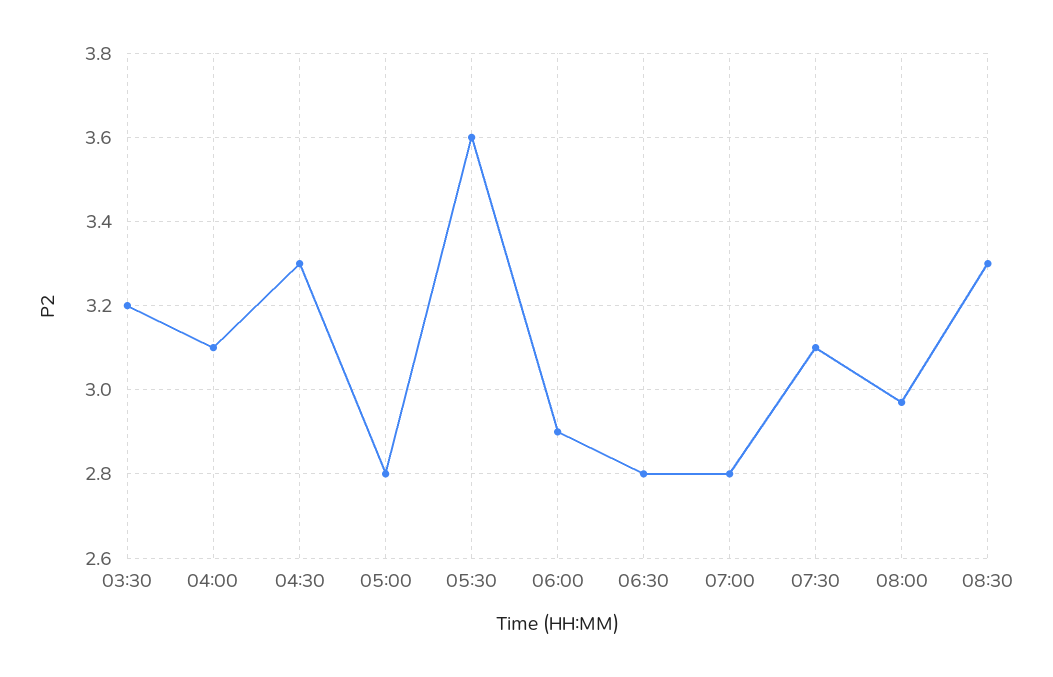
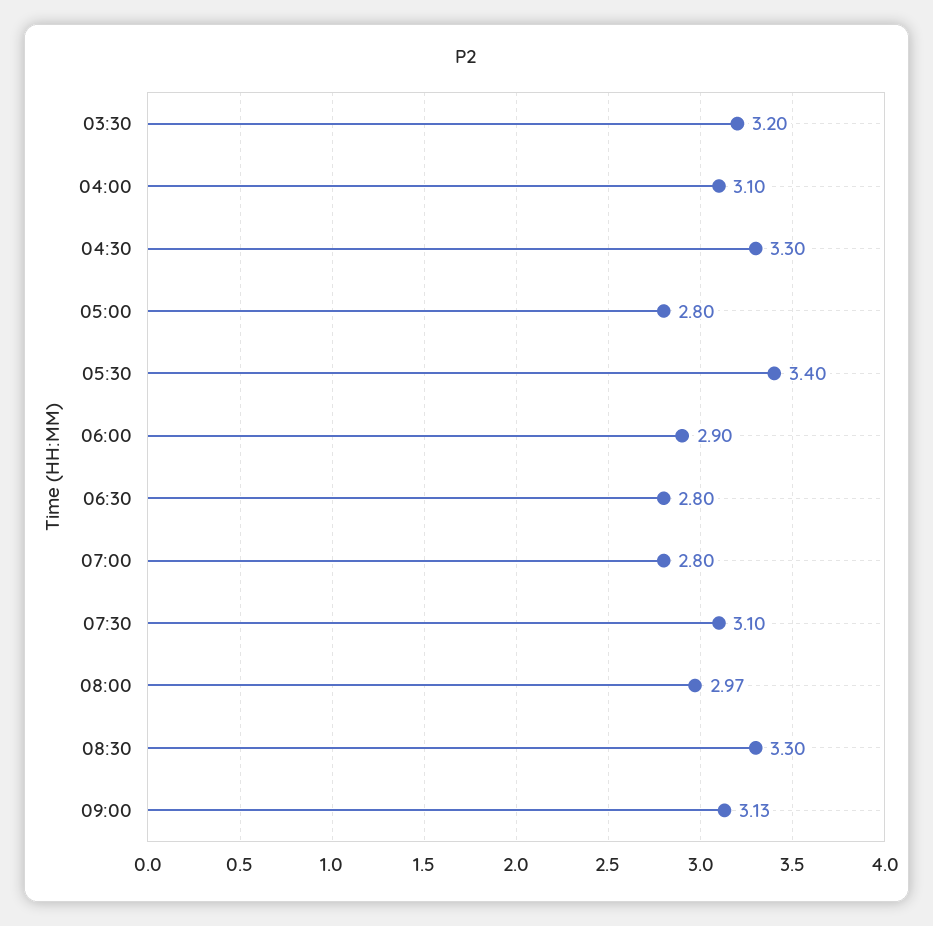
05:30: 3.6 -> 3.4
09:00: none -> 3.13

